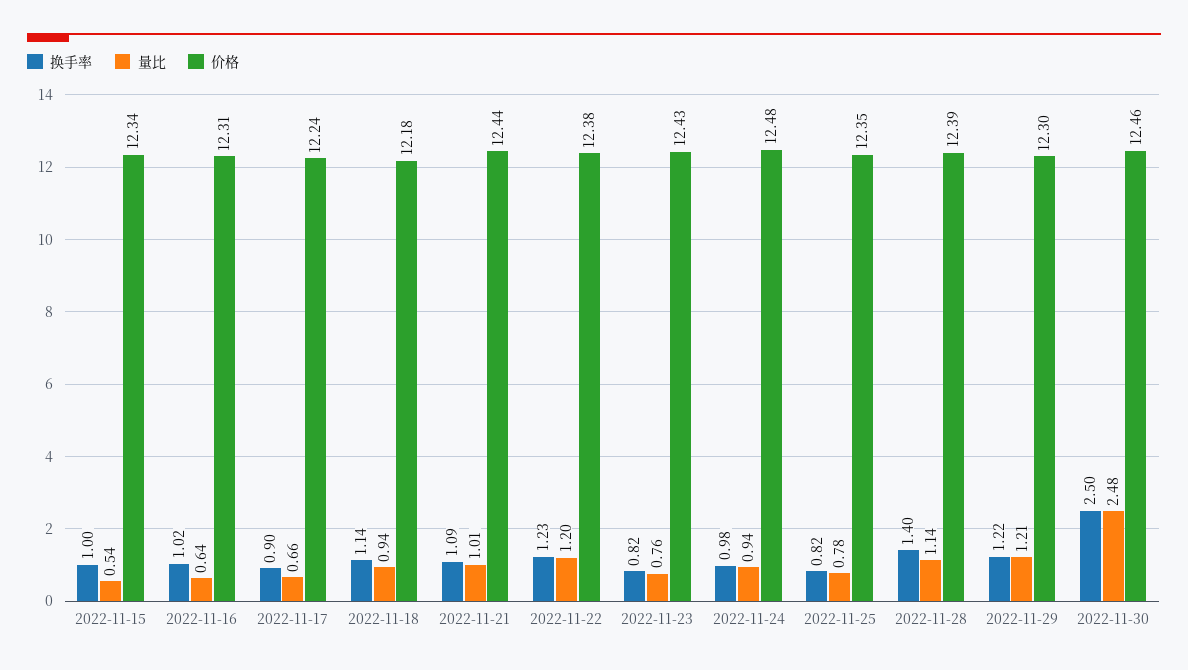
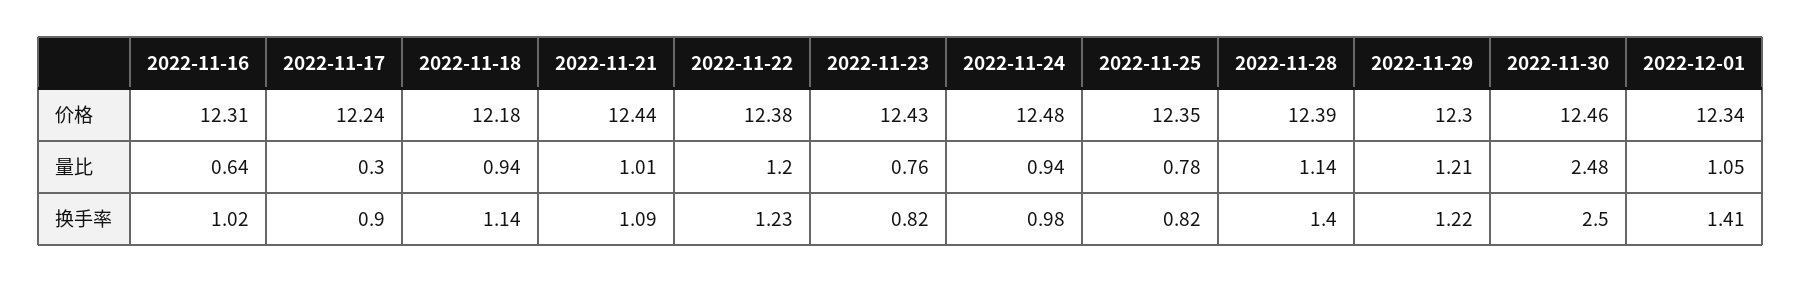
换手率, 2022-11-15: 1 -> none
量比, 2022-11-15: 0.54 -> none
价格, 2022-11-15: 12.34 -> none
量比, 2022-11-17: 0.66 -> 0.3
价格, 2022-12-01: none -> 12.34
量比, 2022-12-01: none -> 1.05
换手率, 2022-12-01: none -> 1.41

